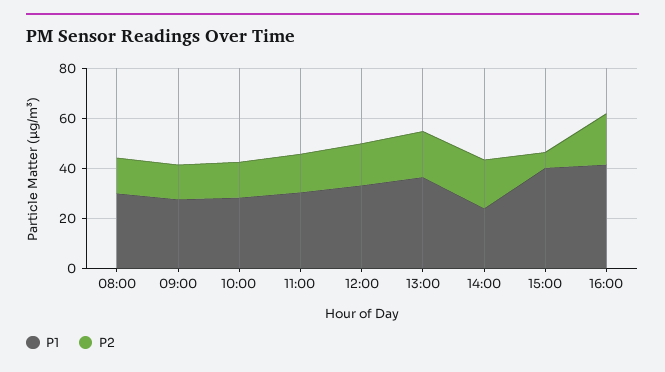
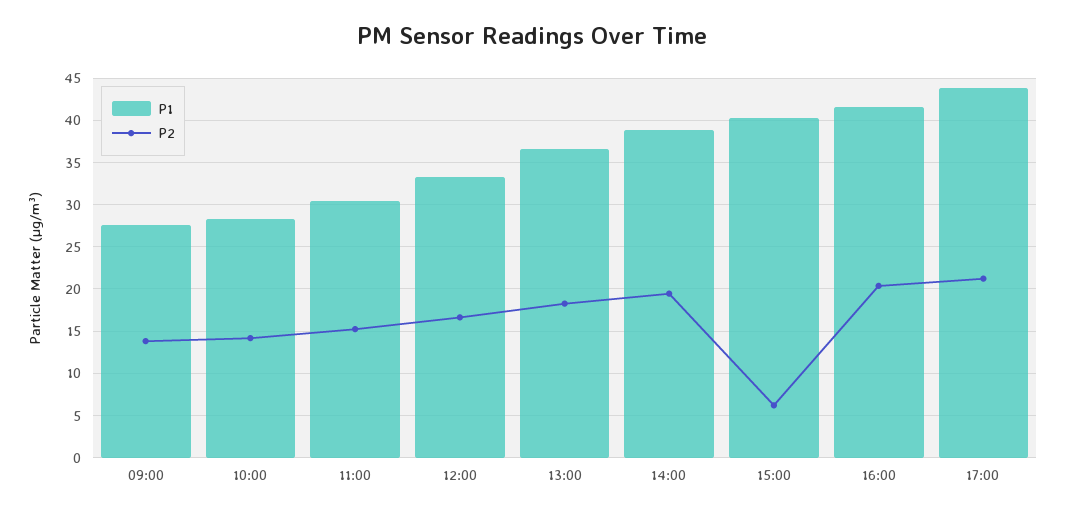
P1, 08:00: 30 -> none
P2, 08:00: 15 -> none
P1, 14:00: 25 -> 39
P1, 17:00: none -> 44
P2, 17:00: none -> 21

